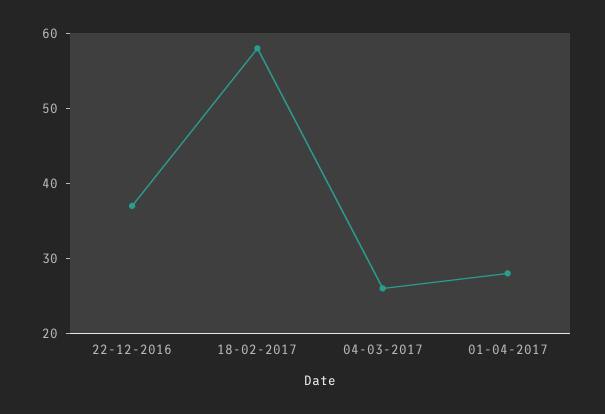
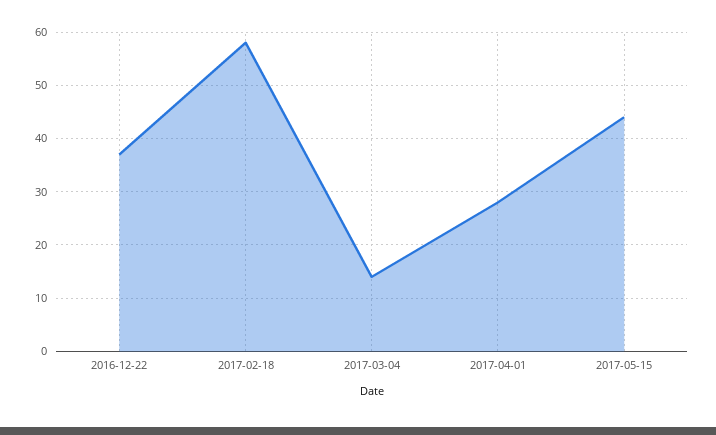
04-03-2017: 25 -> 15
2017-05-15: none -> 45

